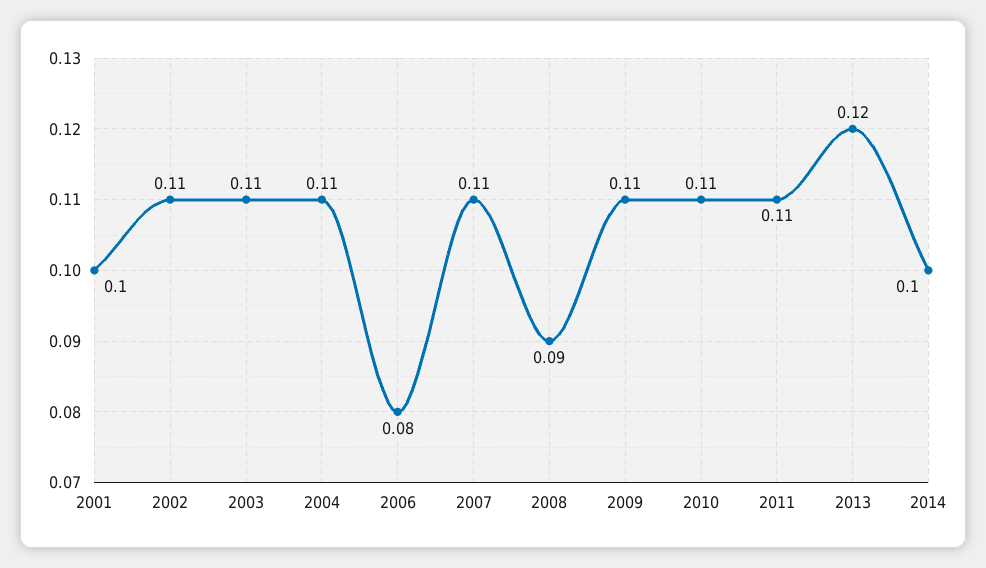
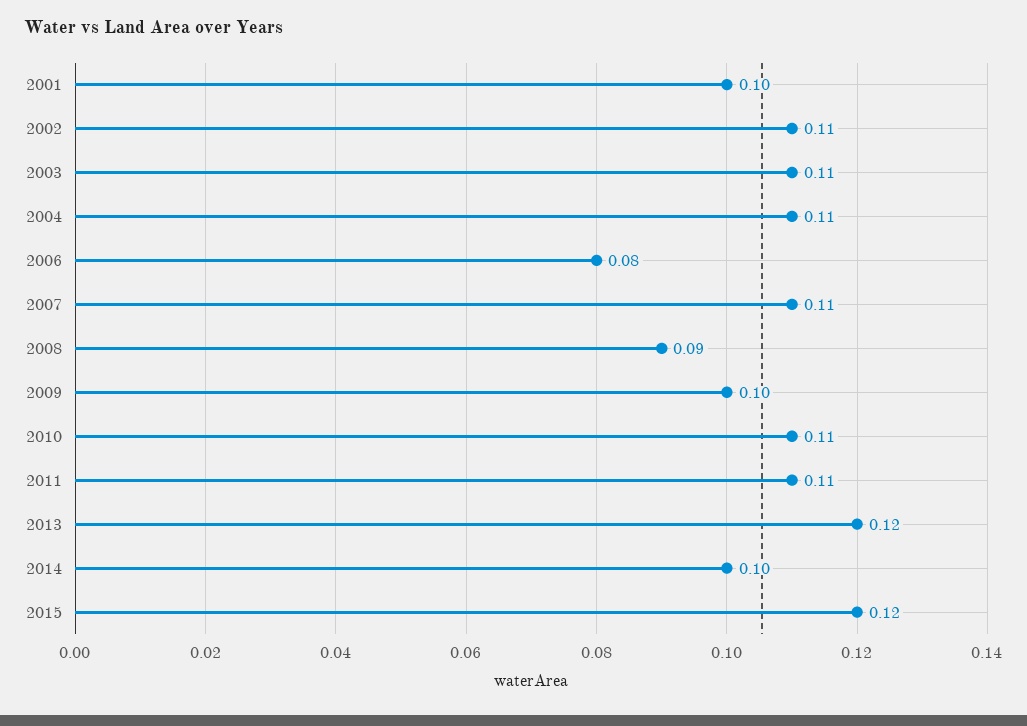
2009: 0.11 -> 0.1
2015: none -> 0.12

